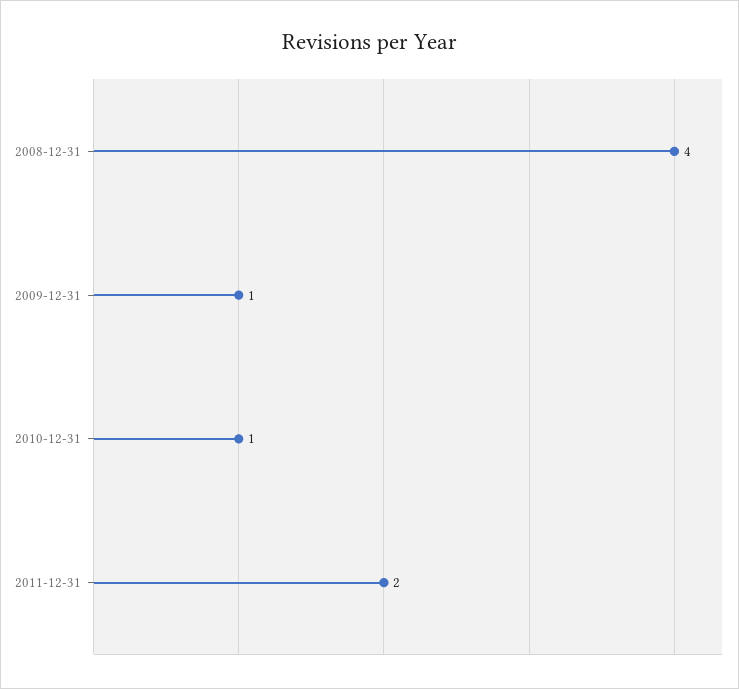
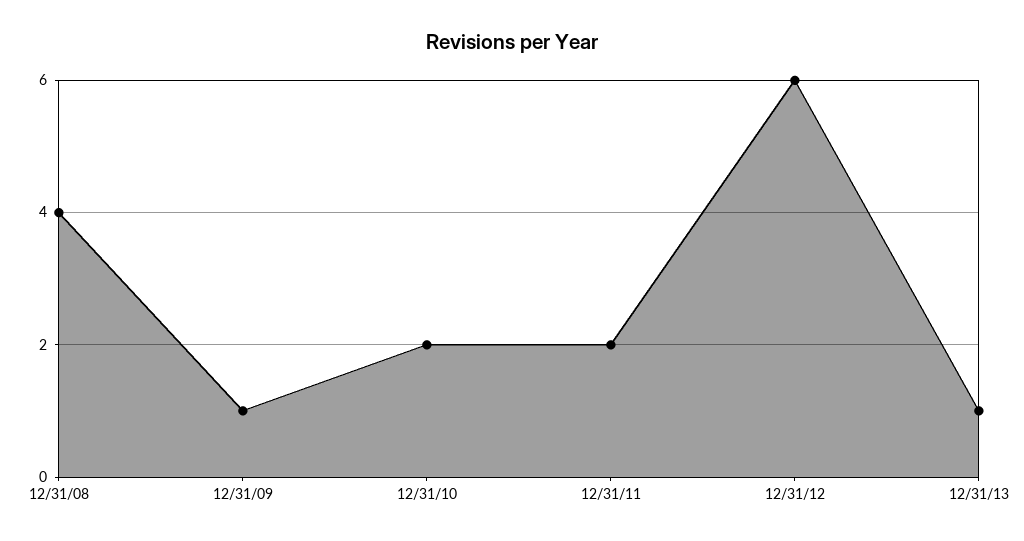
2010-12-31: 1 -> 2
12/31/12: none -> 6
12/31/13: none -> 1

